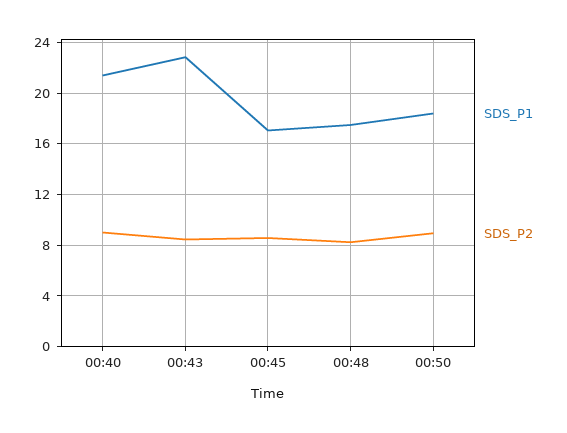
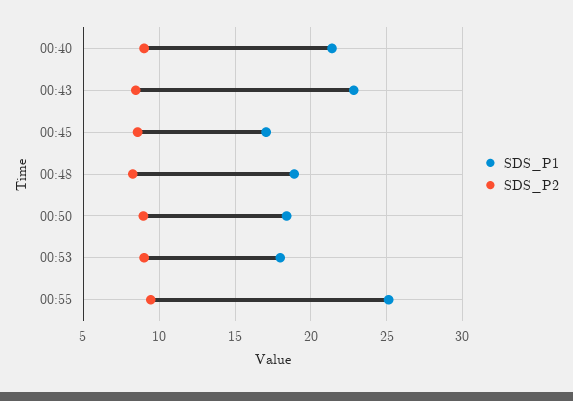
SDS_P1, 00:48: 17.5 -> 19
SDS_P1, 00:53: none -> 18
SDS_P2, 00:53: none -> 9
SDS_P1, 00:55: none -> 25
SDS_P2, 00:55: none -> 9.5

